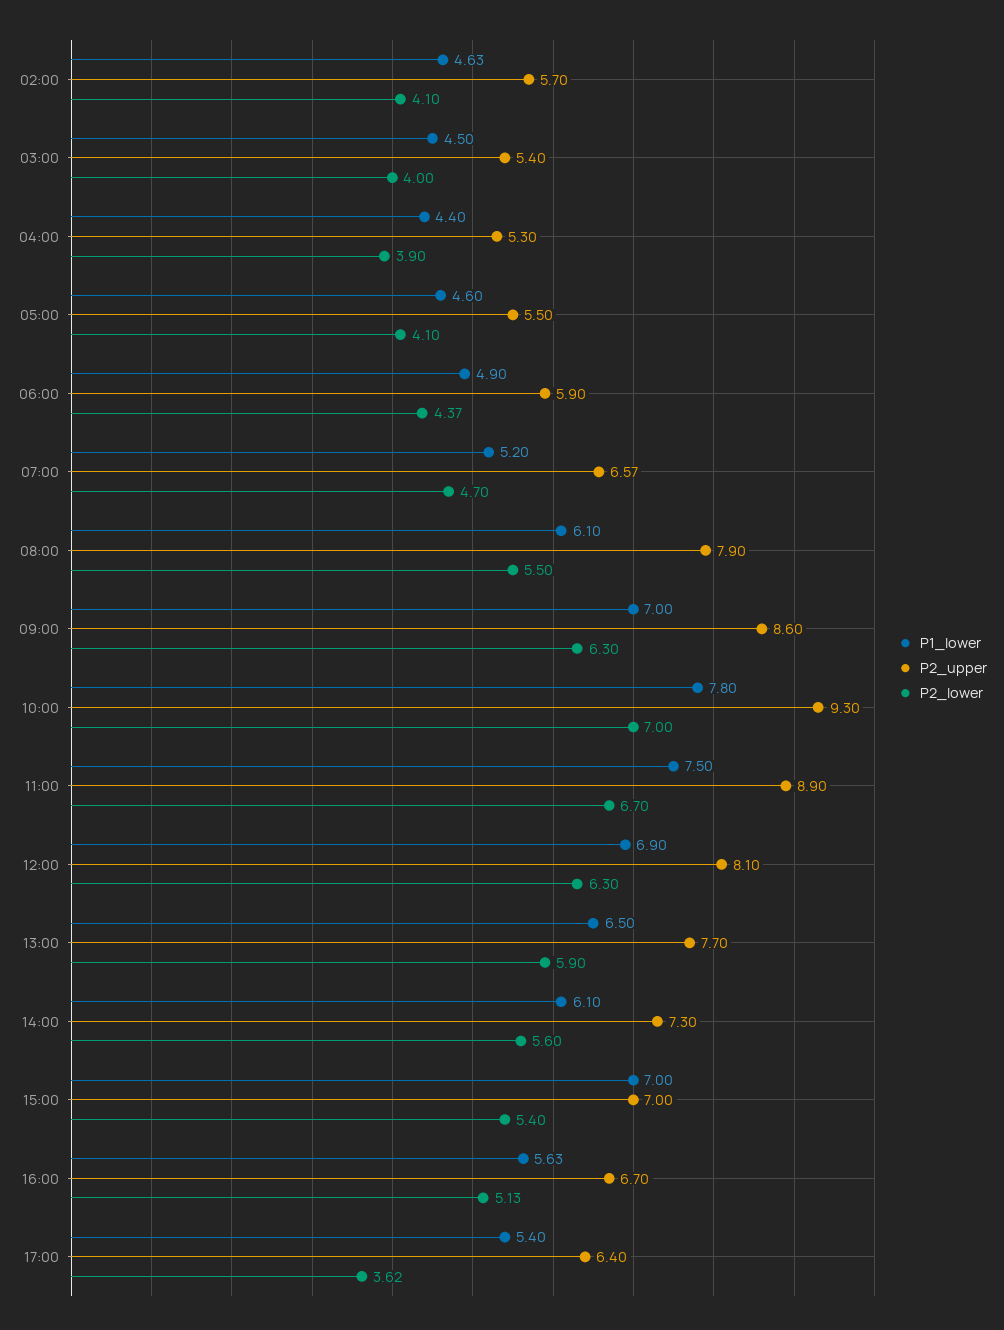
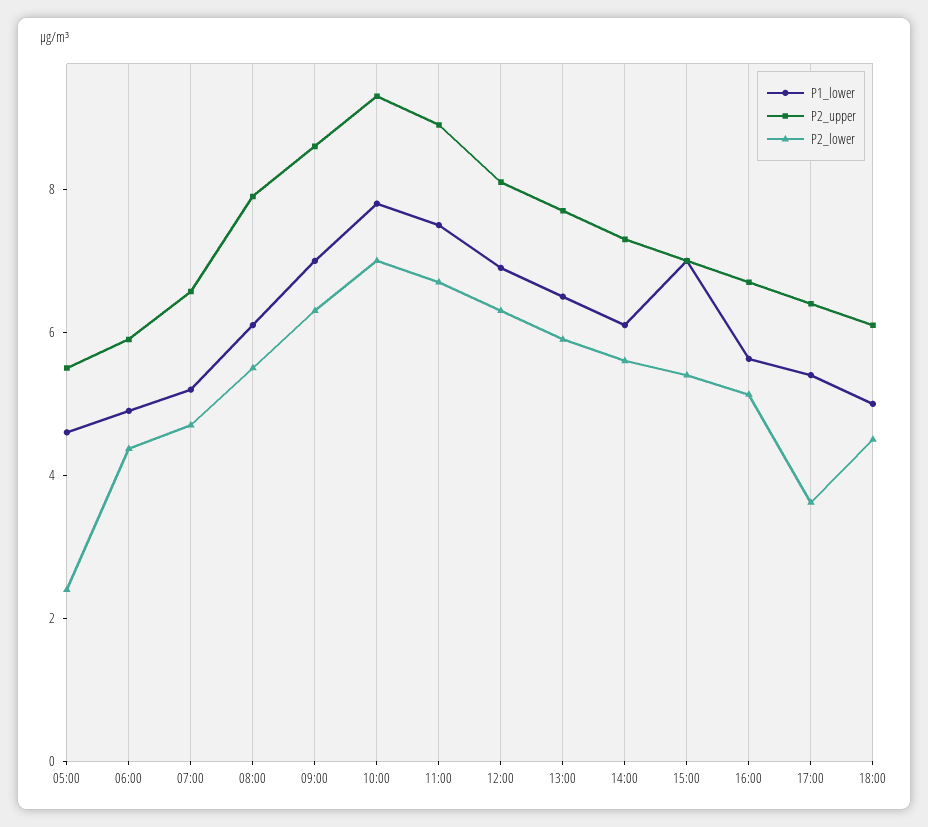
P1_lower, 02:00: 4.63 -> none
P2_upper, 02:00: 5.7 -> none
P2_lower, 02:00: 4.1 -> none
P1_lower, 03:00: 4.5 -> none
P2_upper, 03:00: 5.4 -> none
P2_lower, 03:00: 4 -> none
P1_lower, 04:00: 4.4 -> none
P2_upper, 04:00: 5.3 -> none
P2_lower, 04:00: 3.9 -> none
P2_lower, 05:00: 4.1 -> 2.5
P1_lower, 18:00: none -> 5
P2_upper, 18:00: none -> 6
P2_lower, 18:00: none -> 4.5

